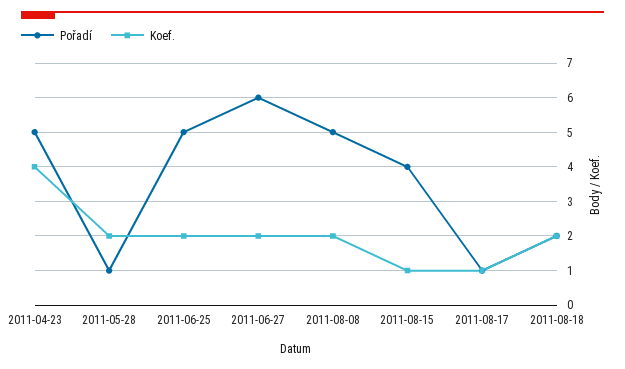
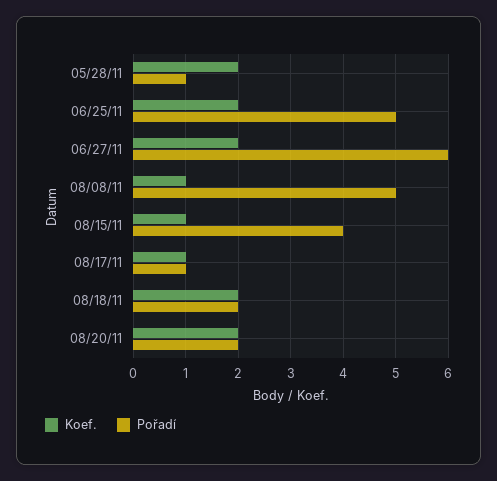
Pořadí, 2011-04-23: 5 -> none
Koef., 2011-04-23: 4 -> none
Koef., 2011-08-08: 2 -> 1
Koef., 08/20/11: none -> 2
Pořadí, 08/20/11: none -> 2

